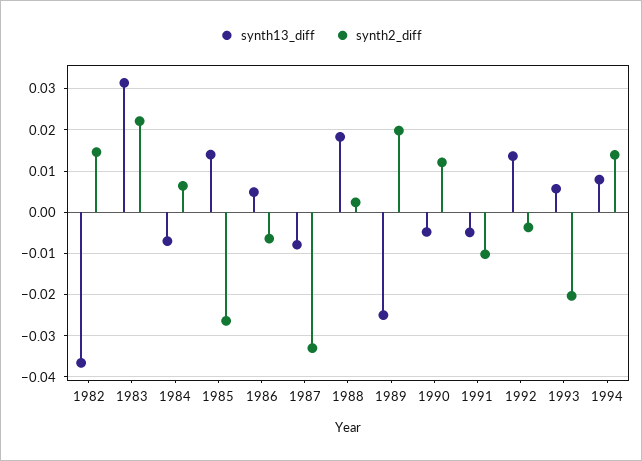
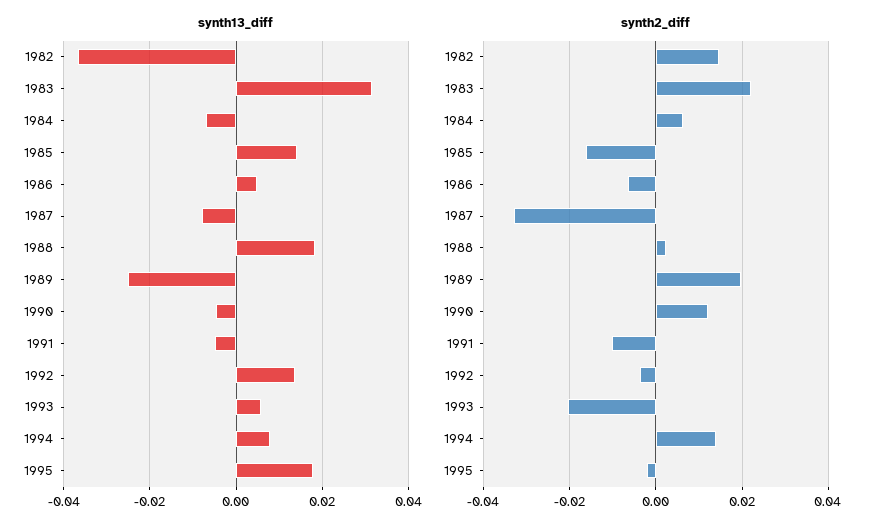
synth2_diff, 1985: -0.026 -> -0.016
synth13_diff, 1995: none -> 0.018
synth2_diff, 1995: none -> -0.002

